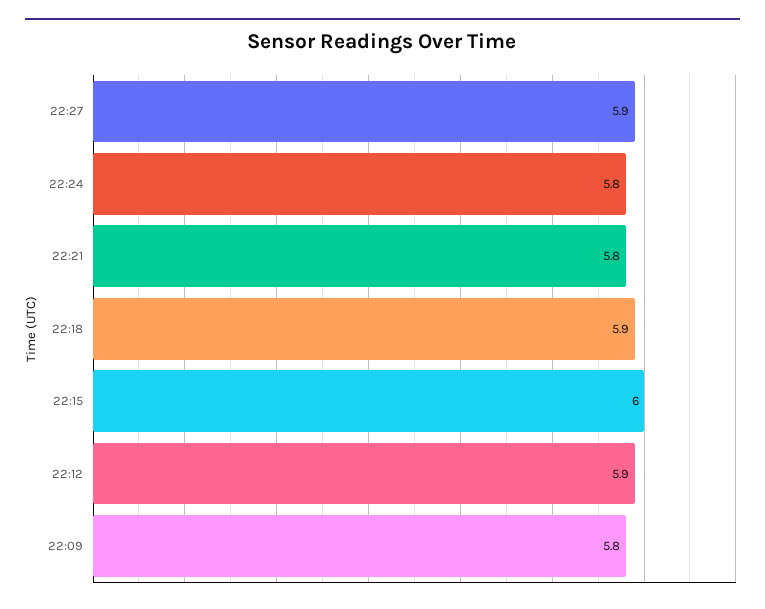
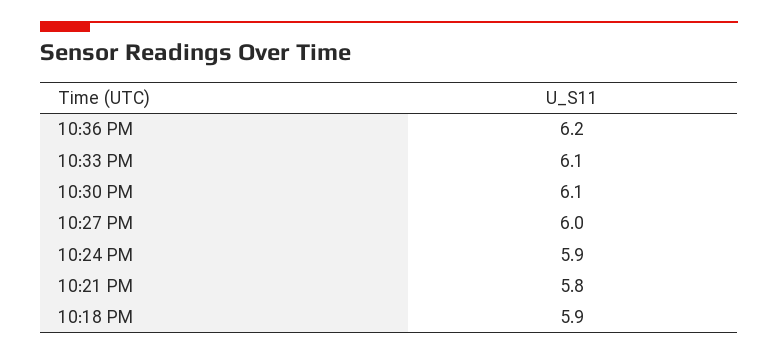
22:27: 5.9 -> 6
22:24: 5.8 -> 5.9
22:15: 6 -> none
22:12: 5.9 -> none
22:09: 5.8 -> none
10:36 PM: none -> 6.2
10:33 PM: none -> 6.1
10:30 PM: none -> 6.1

